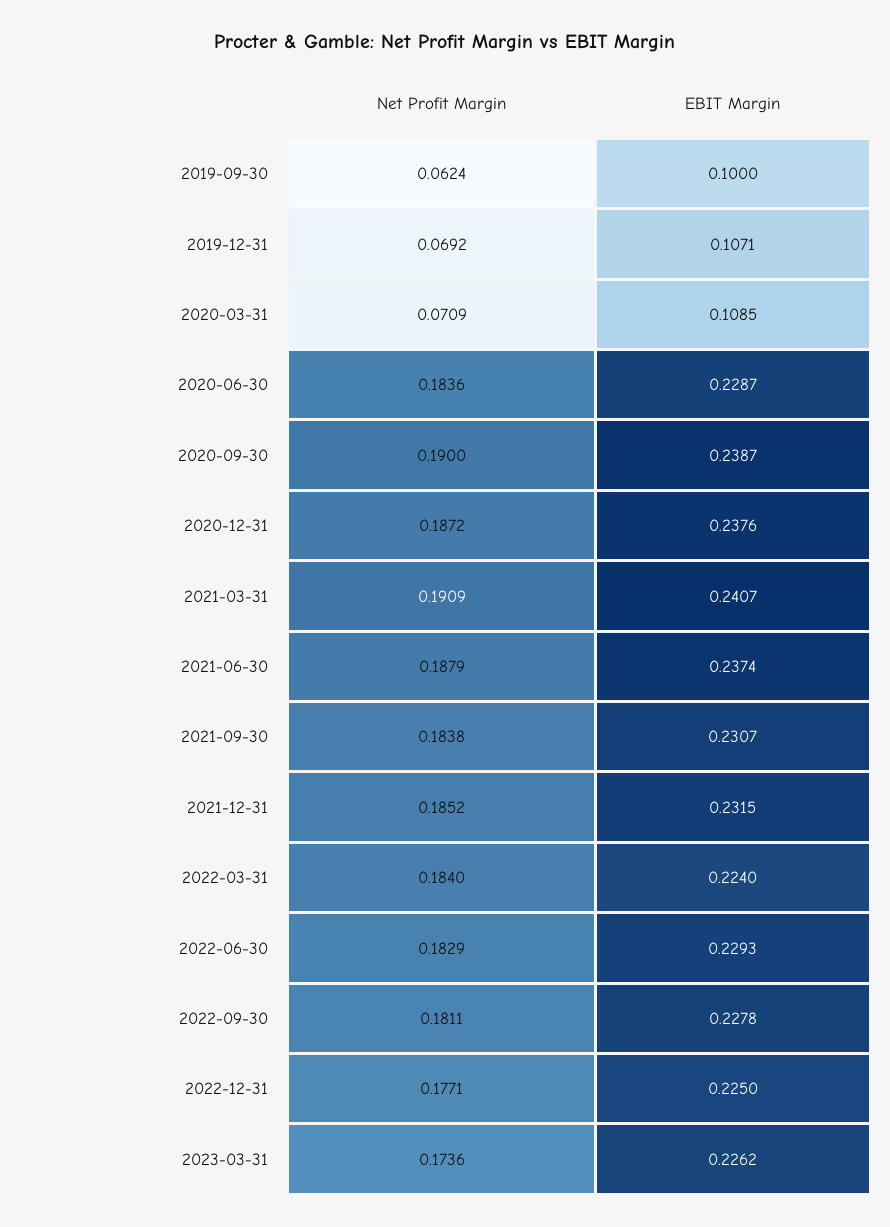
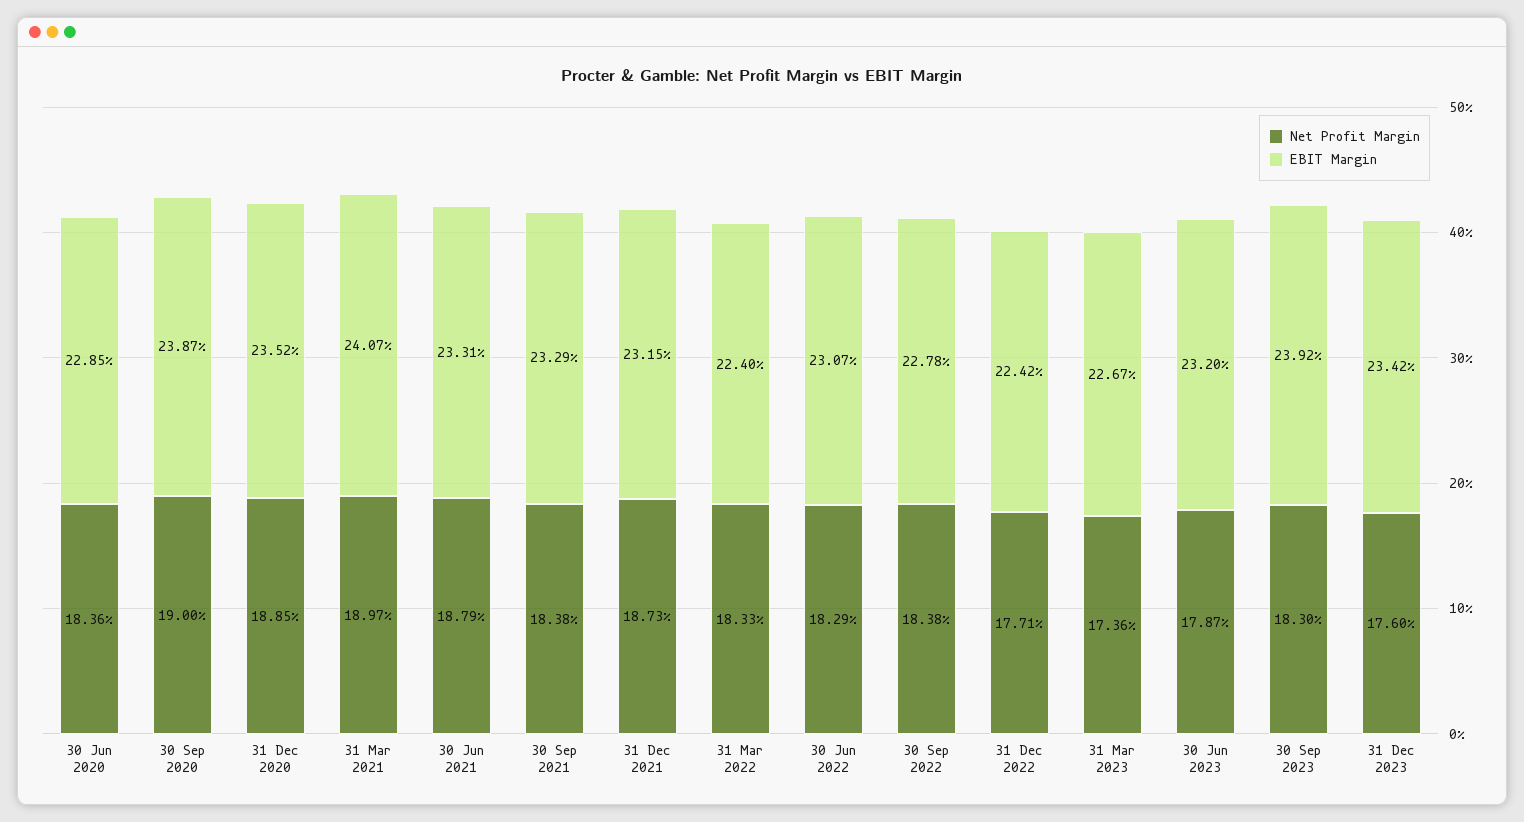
Net Profit Margin, 2019-09-30: 0.0624 -> none
EBIT Margin, 2019-09-30: 0.1 -> none
Net Profit Margin, 2019-12-31: 0.0692 -> none
EBIT Margin, 2019-12-31: 0.1071 -> none
Net Profit Margin, 2020-03-31: 0.0709 -> none
EBIT Margin, 2020-03-31: 0.1085 -> none
EBIT Margin, 2020-06-30: 0.2287 -> 0.2285
Net Profit Margin, 2020-12-31: 0.1872 -> 0.1885
EBIT Margin, 2020-12-31: 0.2376 -> 0.2352
Net Profit Margin, 2021-03-31: 0.1909 -> 0.1897
EBIT Margin, 2021-06-30: 0.2374 -> 0.2331
EBIT Margin, 2021-09-30: 0.2307 -> 0.2329
Net Profit Margin, 2021-12-31: 0.1852 -> 0.1873
Net Profit Margin, 2022-03-31: 0.184 -> 0.1833
EBIT Margin, 2022-06-30: 0.2293 -> 0.2307
Net Profit Margin, 2022-09-30: 0.1811 -> 0.1838
EBIT Margin, 2022-12-31: 0.225 -> 0.2242
EBIT Margin, 2023-03-31: 0.2262 -> 0.2267
Net Profit Margin, 30 Jun 2023: none -> 0.1787
EBIT Margin, 30 Jun 2023: none -> 0.232
Net Profit Margin, 30 Sep 2023: none -> 0.183
EBIT Margin, 30 Sep 2023: none -> 0.2392
Net Profit Margin, 31 Dec 2023: none -> 0.176
EBIT Margin, 31 Dec 2023: none -> 0.2342

